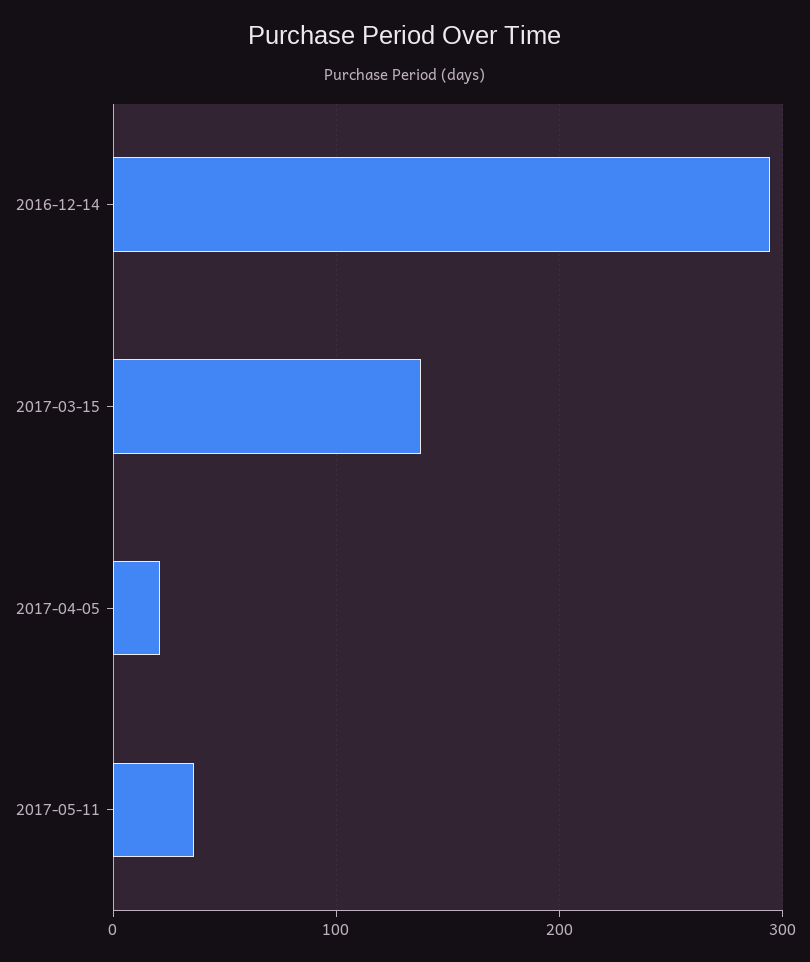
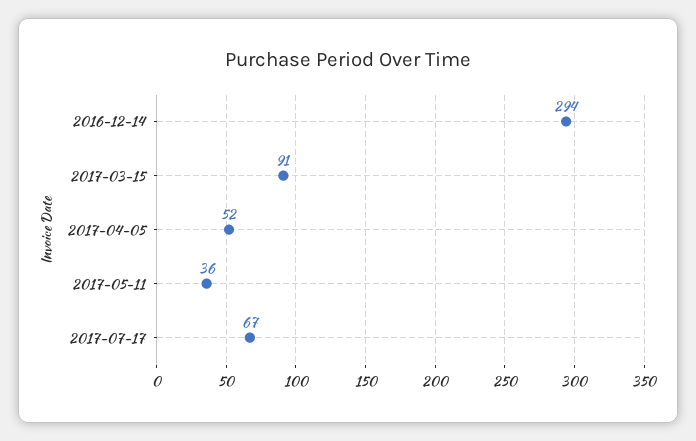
2017-03-15: 140 -> 91
2017-04-05: 20 -> 52
2017-07-17: none -> 67

